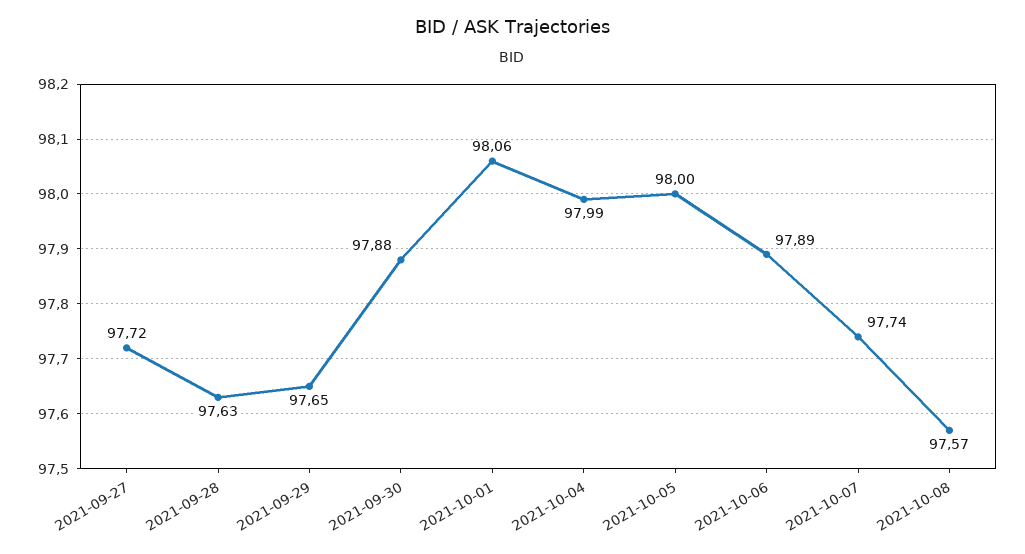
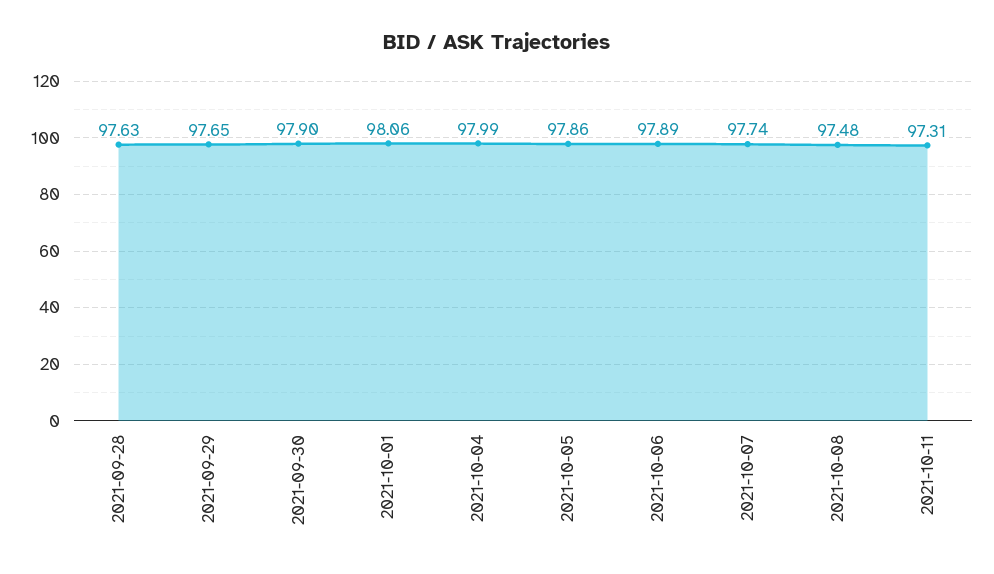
2021-09-27: 97.72 -> none
2021-09-30: 97.88 -> 97.9
2021-10-05: 98 -> 97.86
2021-10-08: 97.57 -> 97.48
2021-10-11: none -> 97.31

